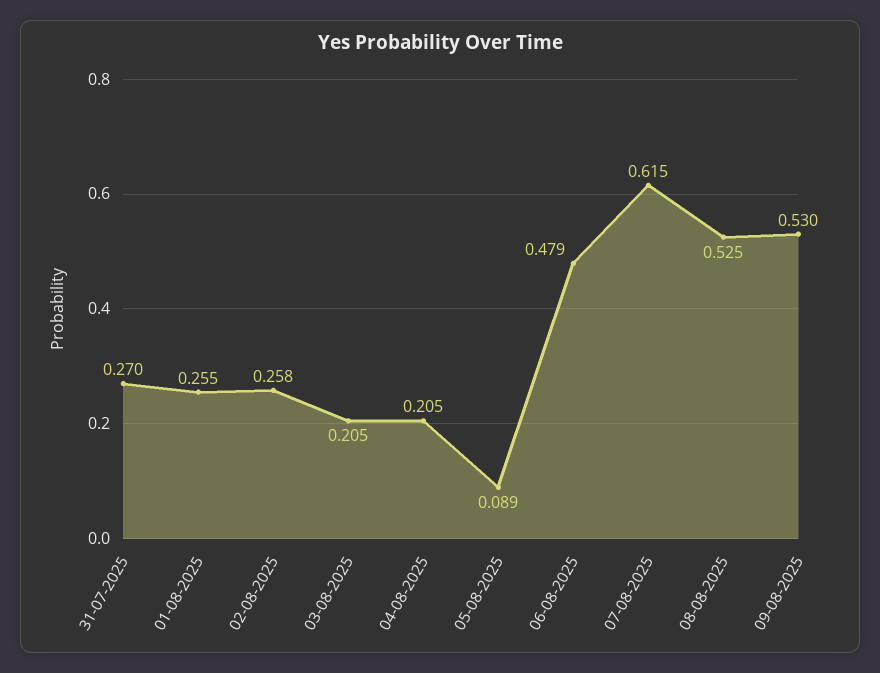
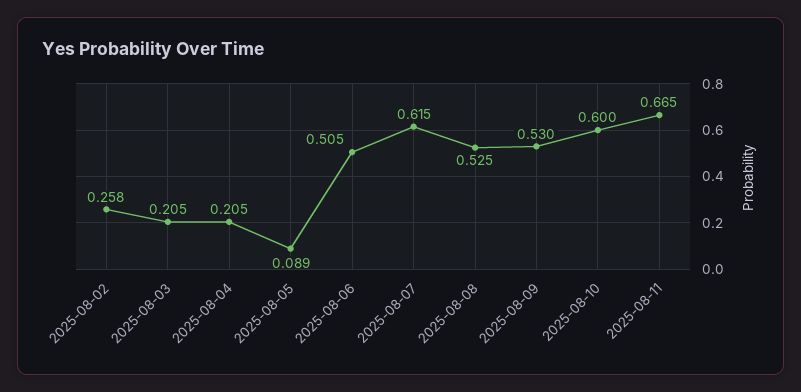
31-07-2025: 0.27 -> none
01-08-2025: 0.255 -> none
06-08-2025: 0.479 -> 0.505
2025-08-10: none -> 0.6
2025-08-11: none -> 0.665

